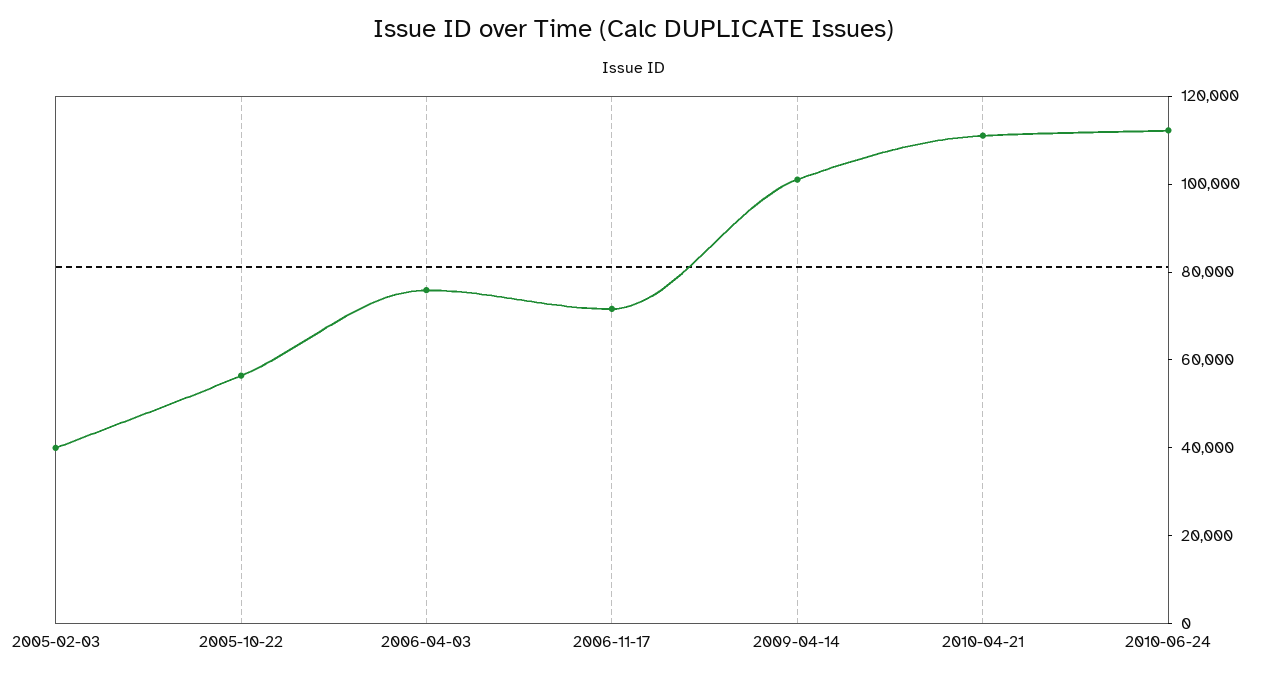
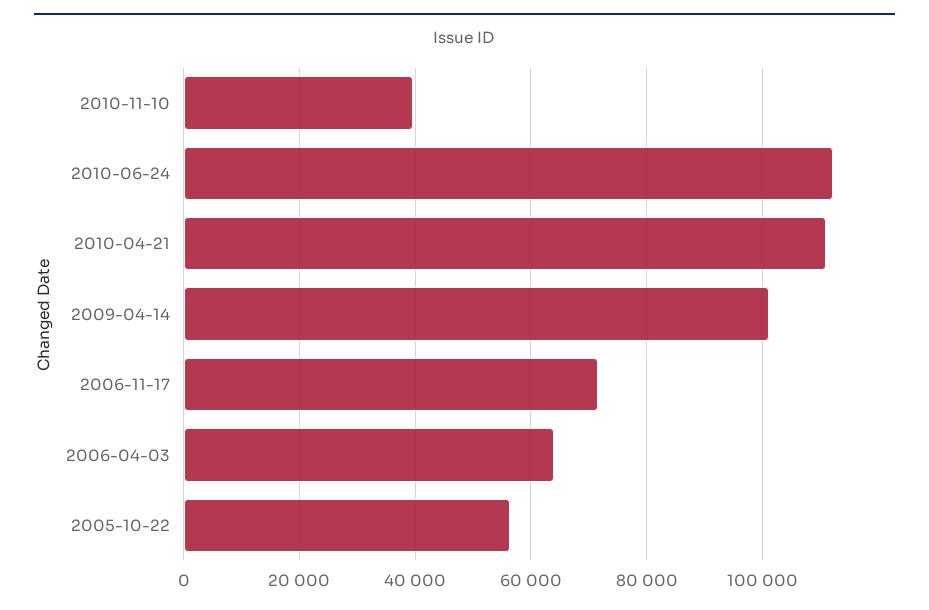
2005-02-03: 40000 -> none
2006-04-03: 75000 -> 64000
2010-11-10: none -> 40000

